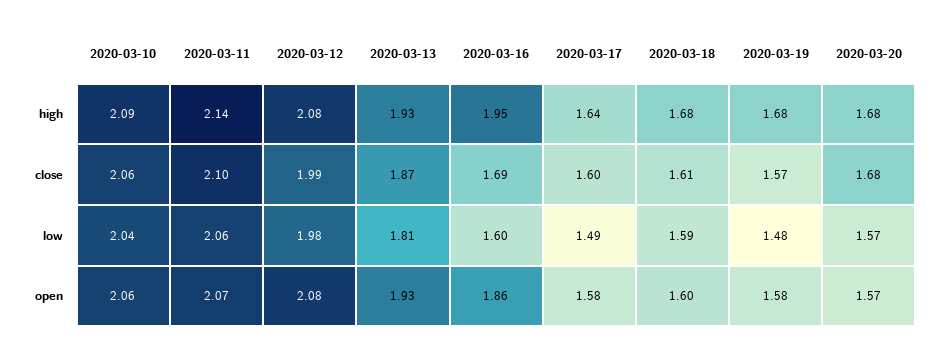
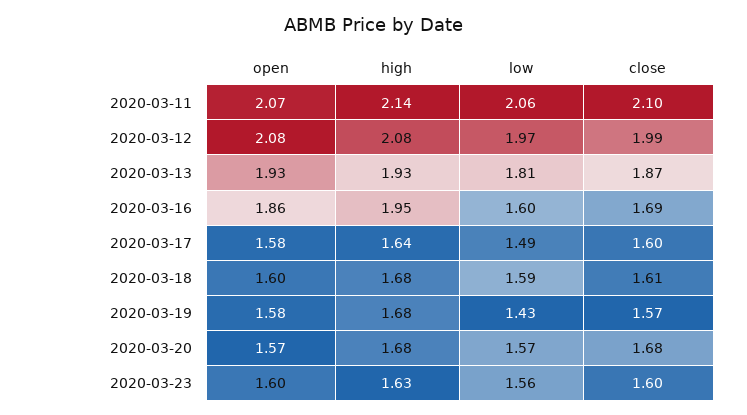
2020-03-10, high: 2.09 -> none
2020-03-10, close: 2.06 -> none
2020-03-10, low: 2.04 -> none
2020-03-12, low: 1.98 -> 1.97
2020-03-19, low: 1.48 -> 1.43
2020-03-10, open: 2.06 -> none
2020-03-23, open: none -> 1.6
2020-03-23, high: none -> 1.63
2020-03-23, low: none -> 1.56
2020-03-23, close: none -> 1.6

